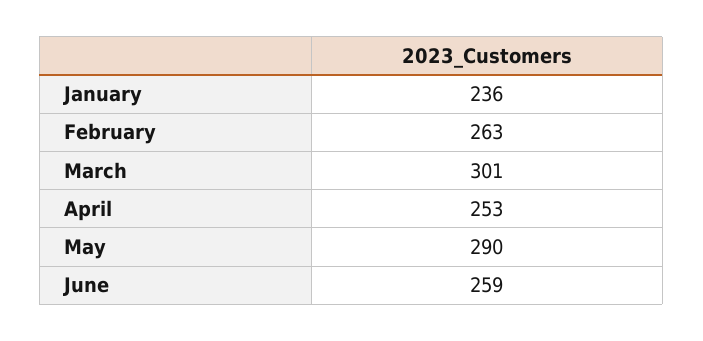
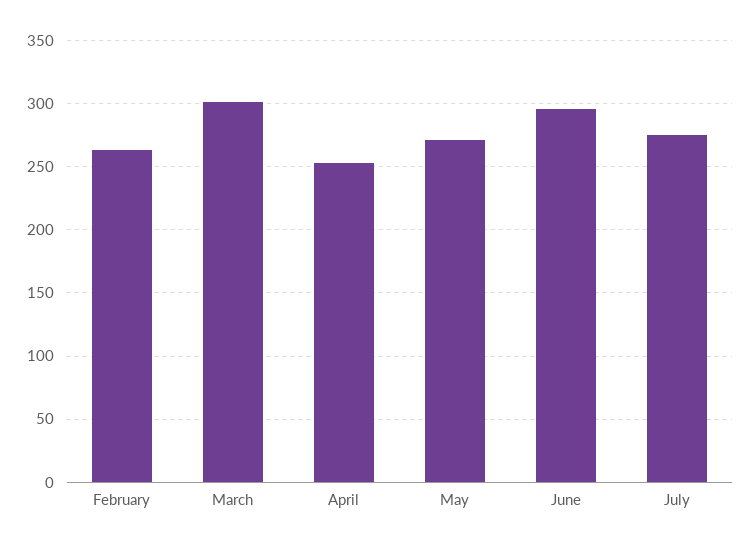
January: 236 -> none
May: 290 -> 270
June: 259 -> 295
July: none -> 275

